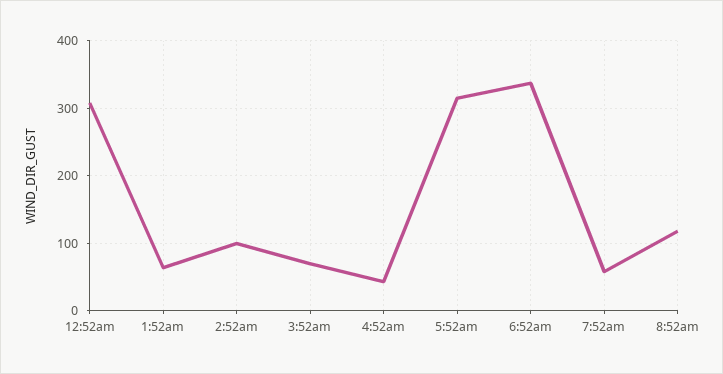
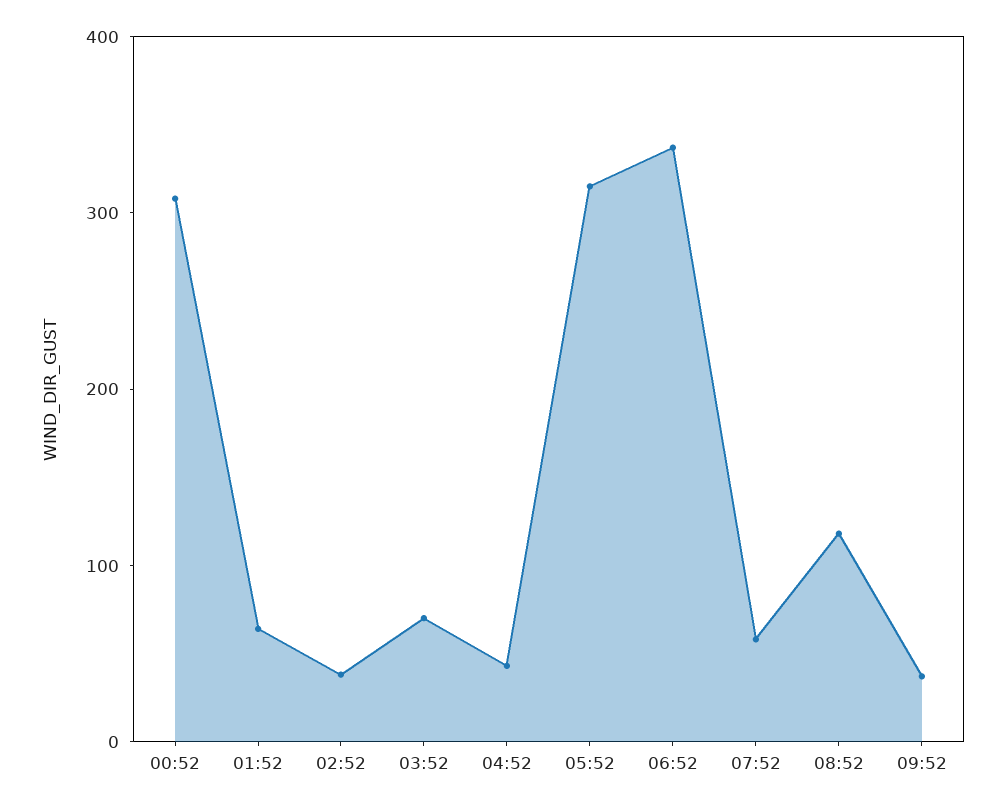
2:52am: 100 -> 40
09:52: none -> 40

